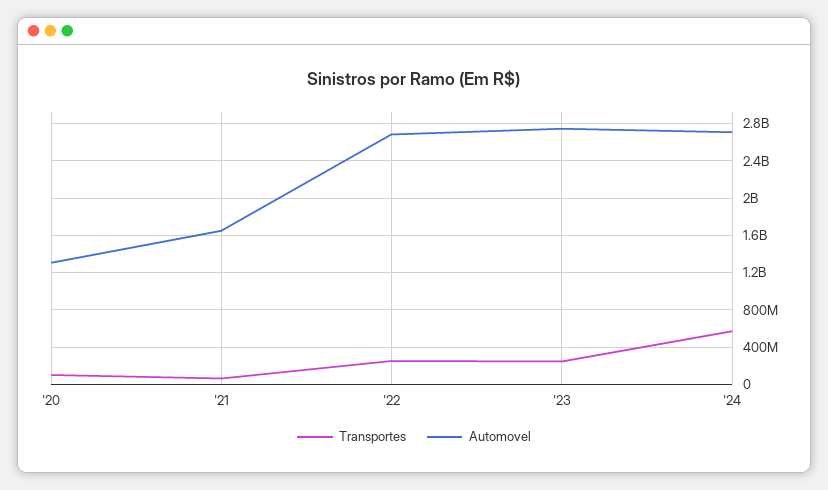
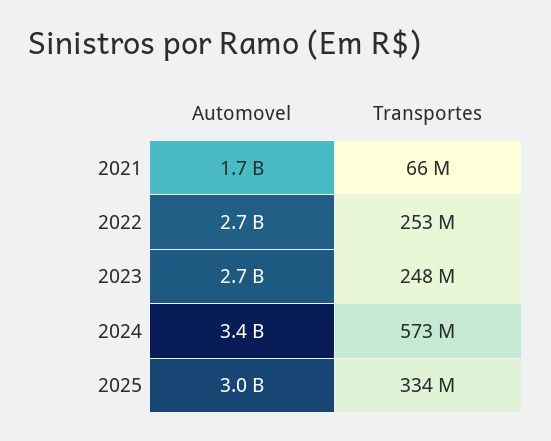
Transportes, '20: 100000000 -> none
Automovel, '20: 1300000000 -> none
Automovel, '24: 2700000000 -> 3400000000
Automovel, 2025: none -> 3000000000
Transportes, 2025: none -> 334000000

